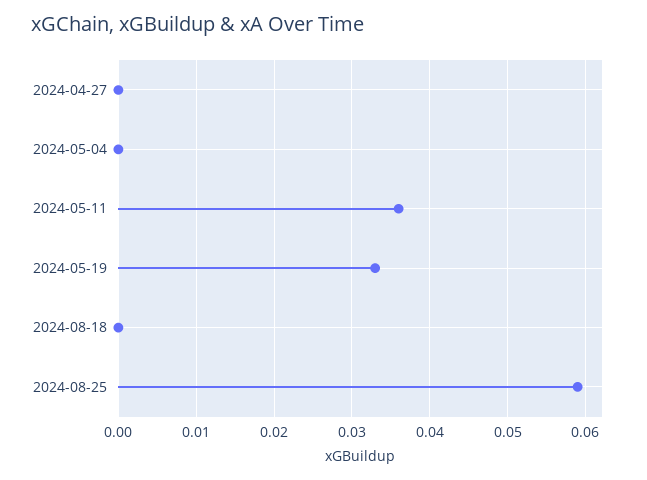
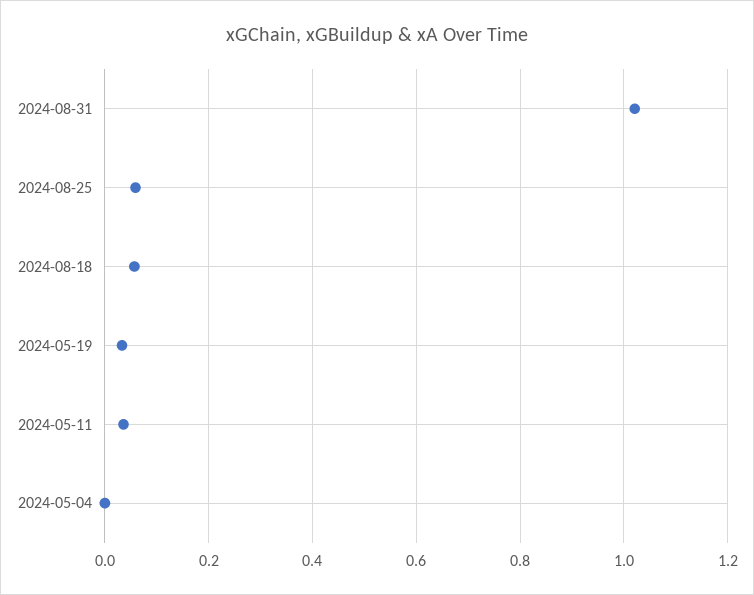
2024-04-27: 0 -> none
2024-08-18: 0 -> 0.06
2024-08-31: none -> 1.02

